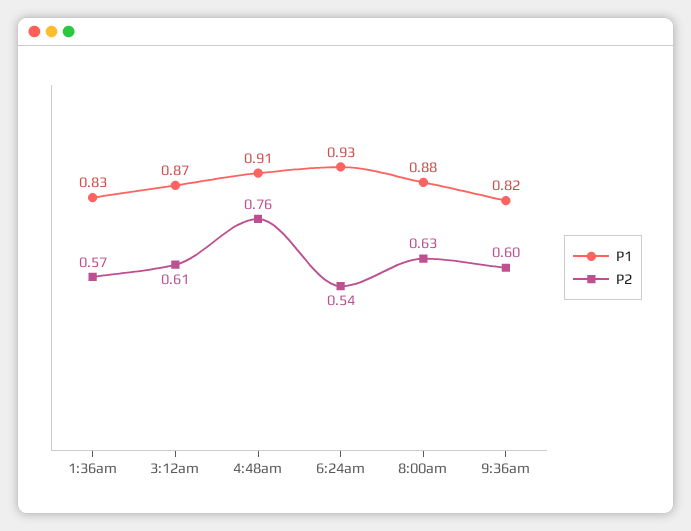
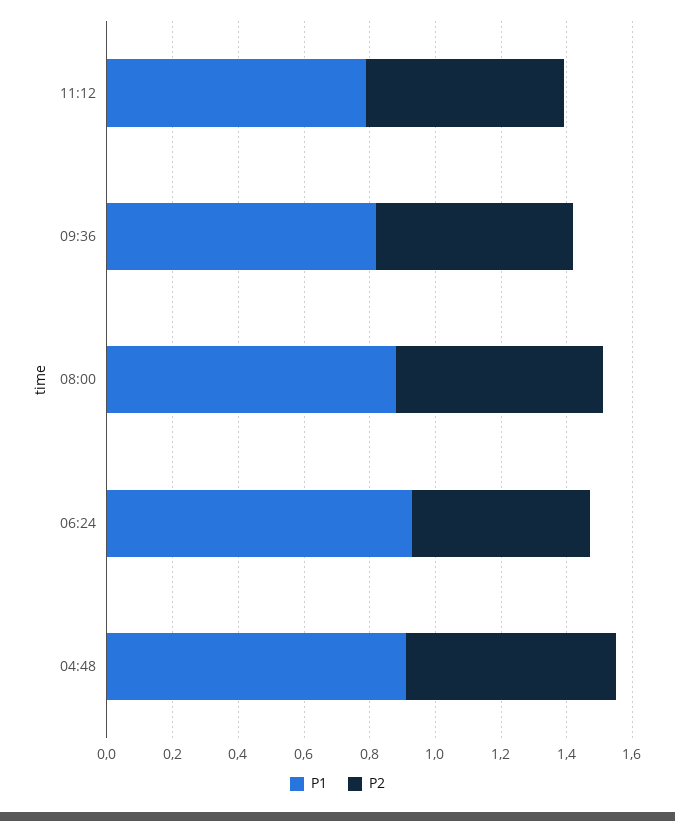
P1, 1:36am: 0.83 -> none
P2, 1:36am: 0.57 -> none
P1, 3:12am: 0.87 -> none
P2, 3:12am: 0.61 -> none
P2, 4:48am: 0.76 -> 0.65
P1, 11:12: none -> 0.8
P2, 11:12: none -> 0.6

